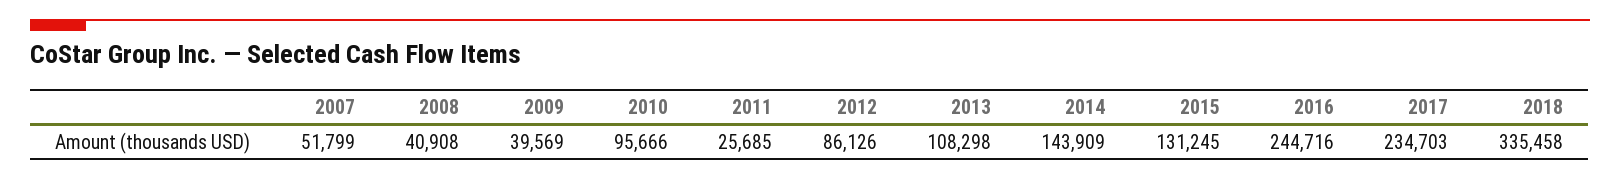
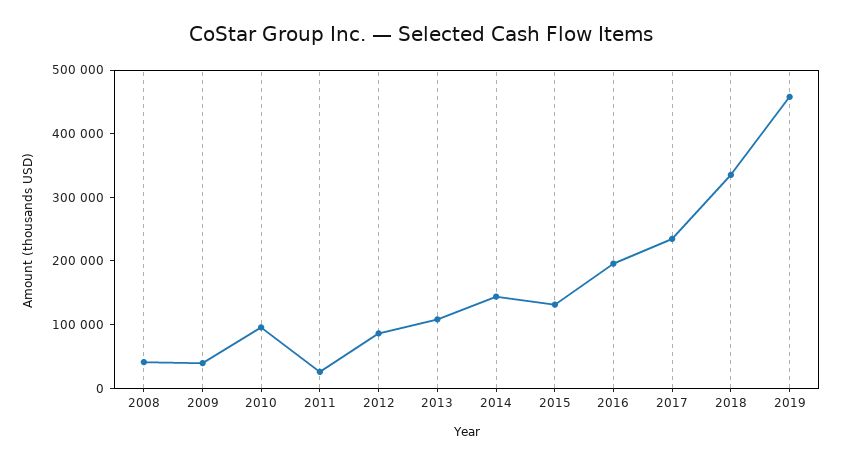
2007: 51799 -> none
2016: 244716 -> 200000
2019: none -> 460000

